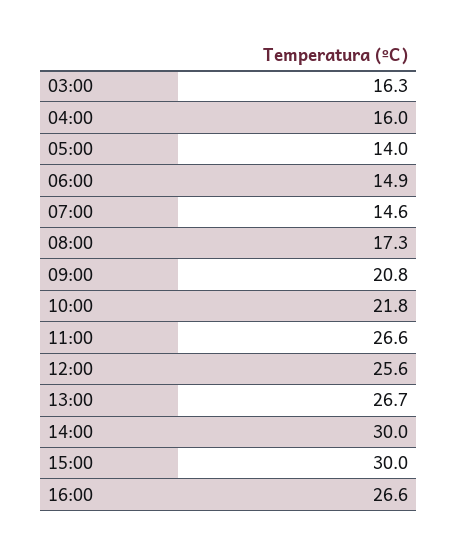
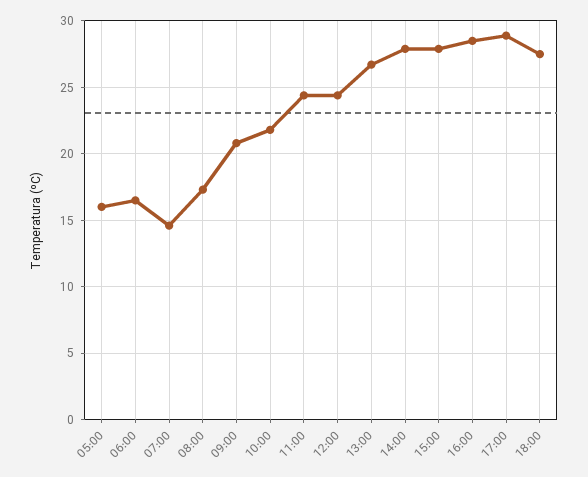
03:00: 16.3 -> none
04:00: 16 -> none
05:00: 14 -> 16
06:00: 14.9 -> 16.5
11:00: 26.6 -> 24.5
12:00: 25.6 -> 24.5
14:00: 30 -> 28
15:00: 30 -> 28
16:00: 26.6 -> 28.5
17:00: none -> 29
18:00: none -> 27.5

